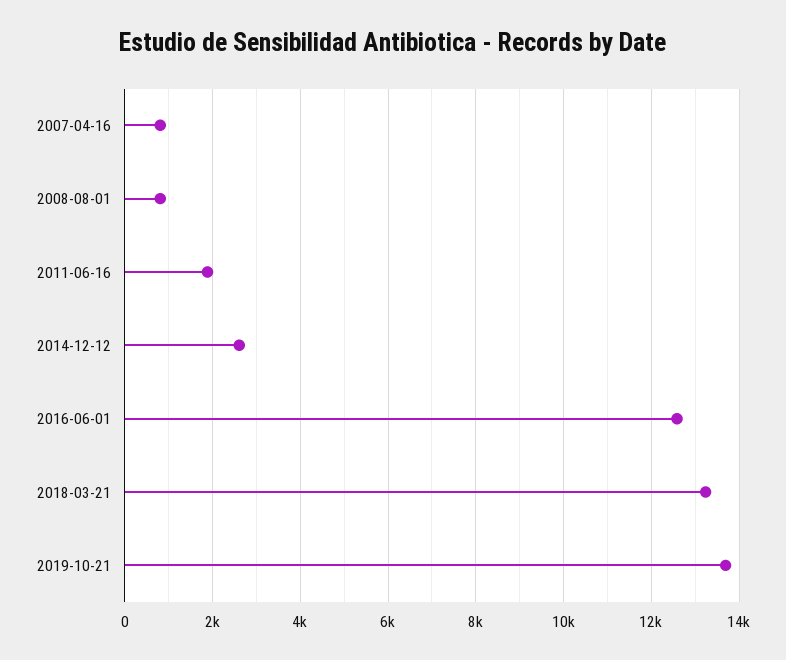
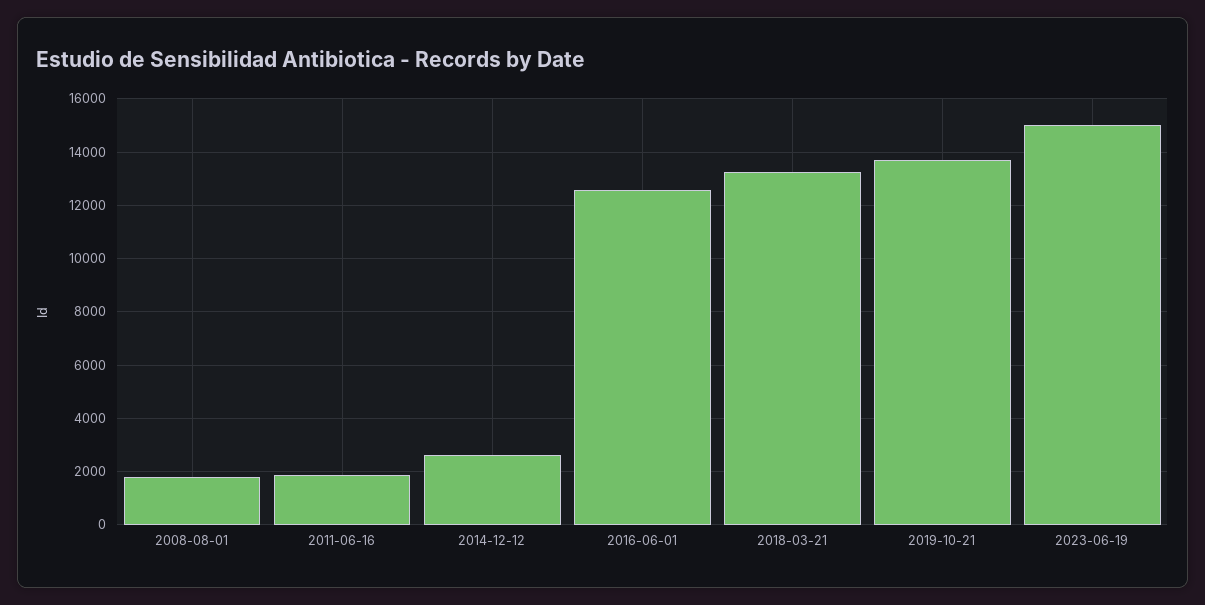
2007-04-16: 800 -> none
2008-08-01: 800 -> 1750
2023-06-19: none -> 15000

